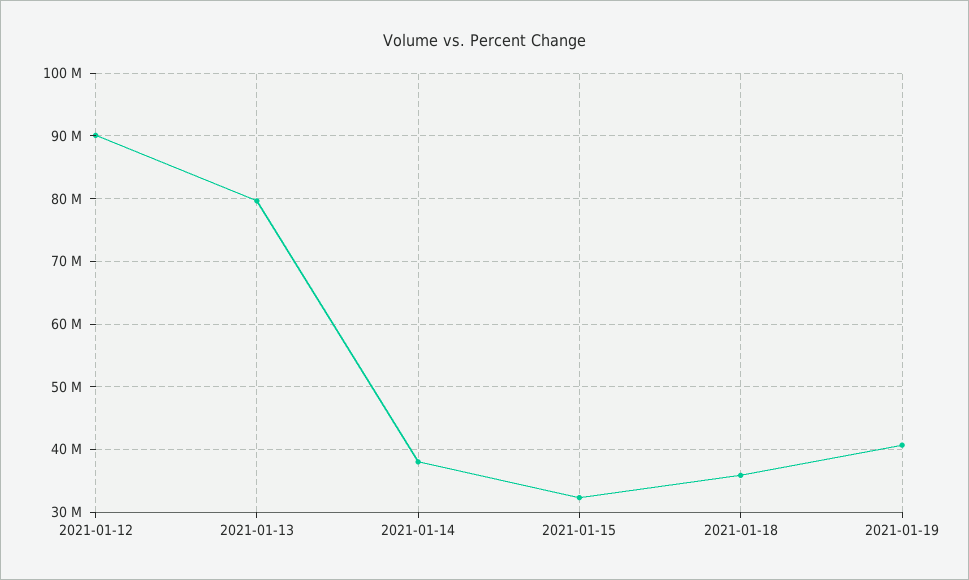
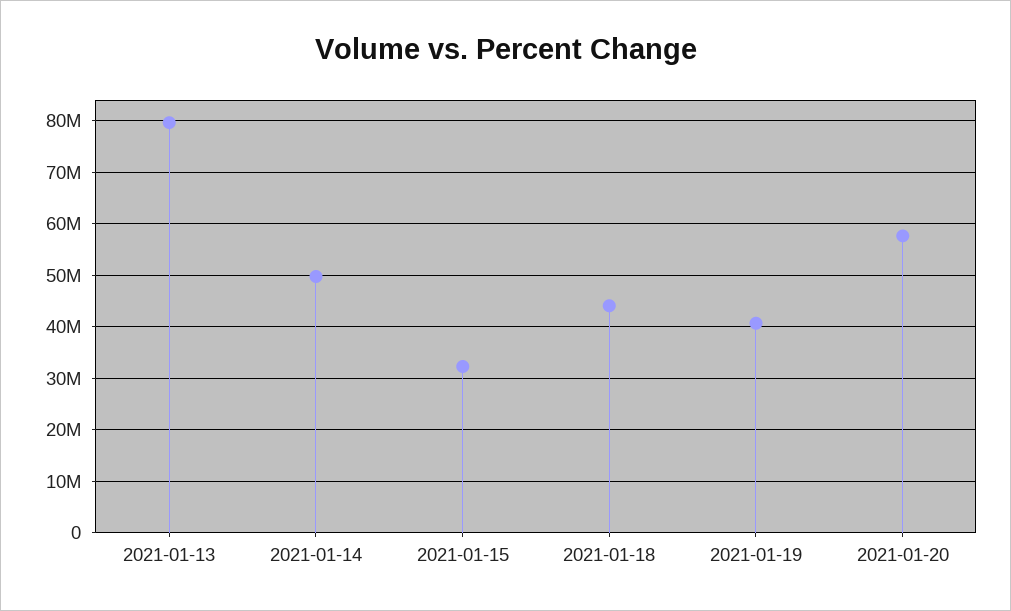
2021-01-12: 90000000 -> none
2021-01-14: 38000000 -> 50000000
2021-01-18: 36000000 -> 44000000
2021-01-20: none -> 58000000

